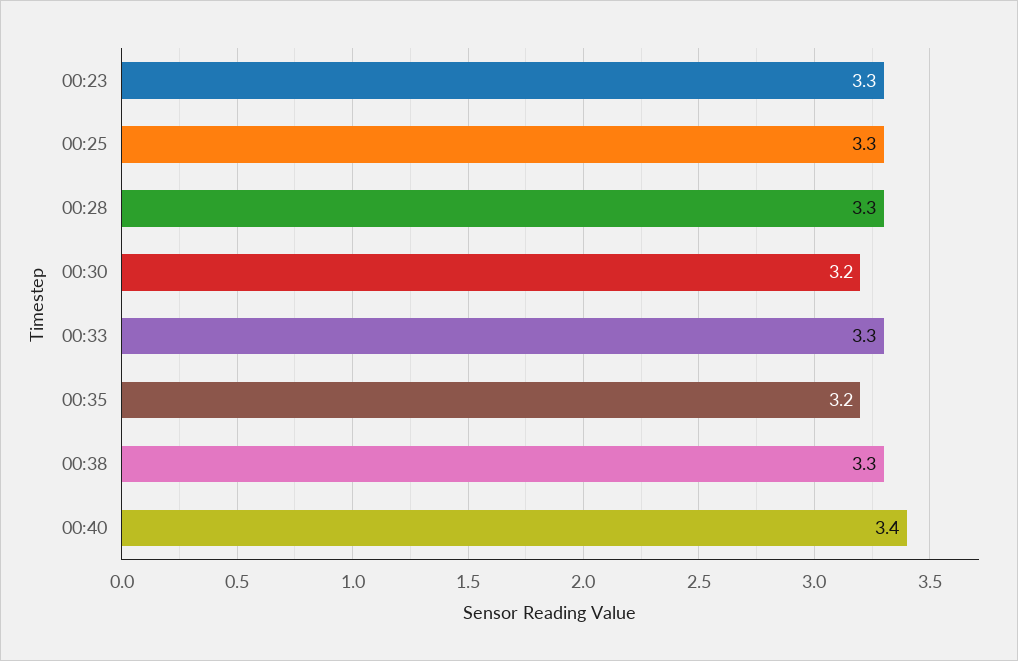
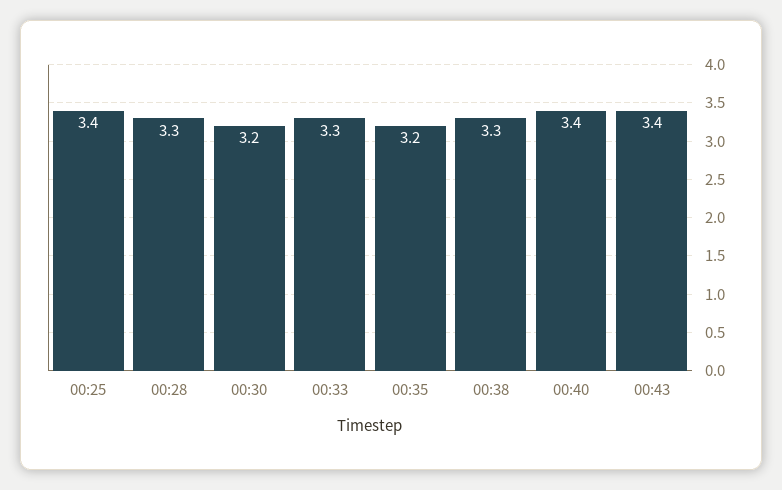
00:23: 3.3 -> none
00:25: 3.3 -> 3.4
00:43: none -> 3.4

